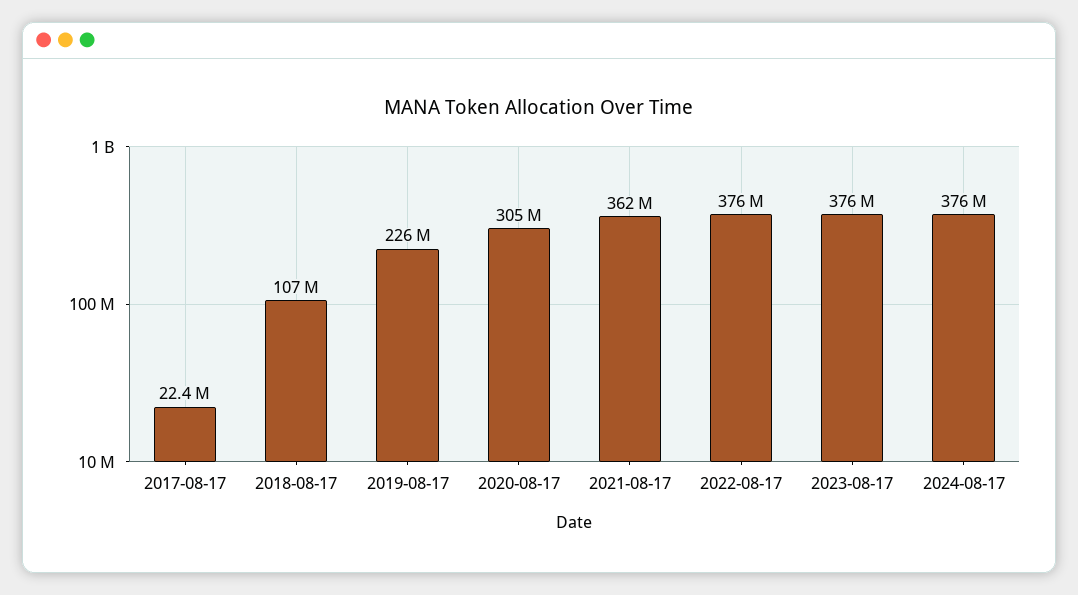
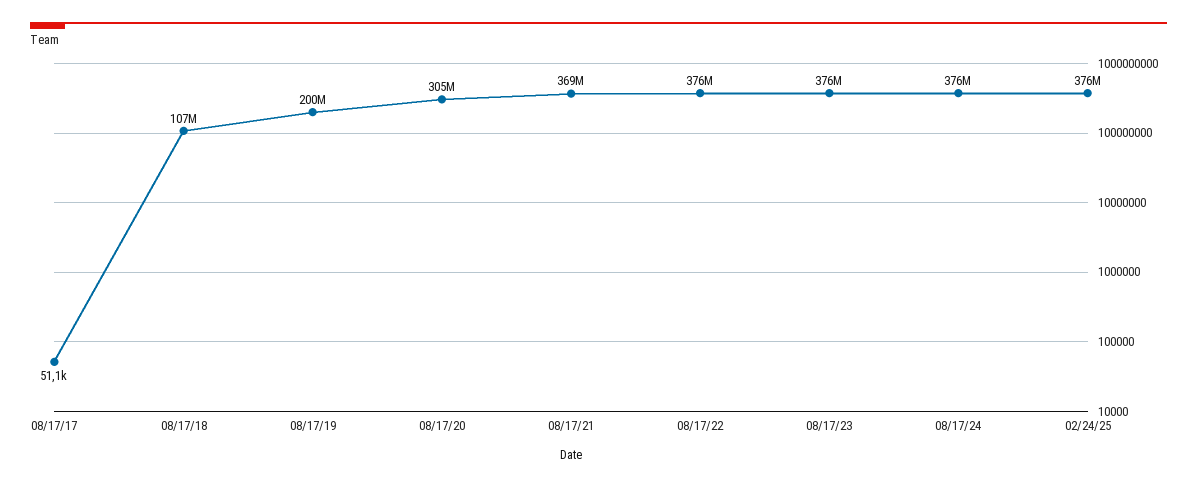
2017-08-17: 22400000 -> 51100
2019-08-17: 226000000 -> 200000000
2021-08-17: 362000000 -> 369000000
02/24/25: none -> 376000000

